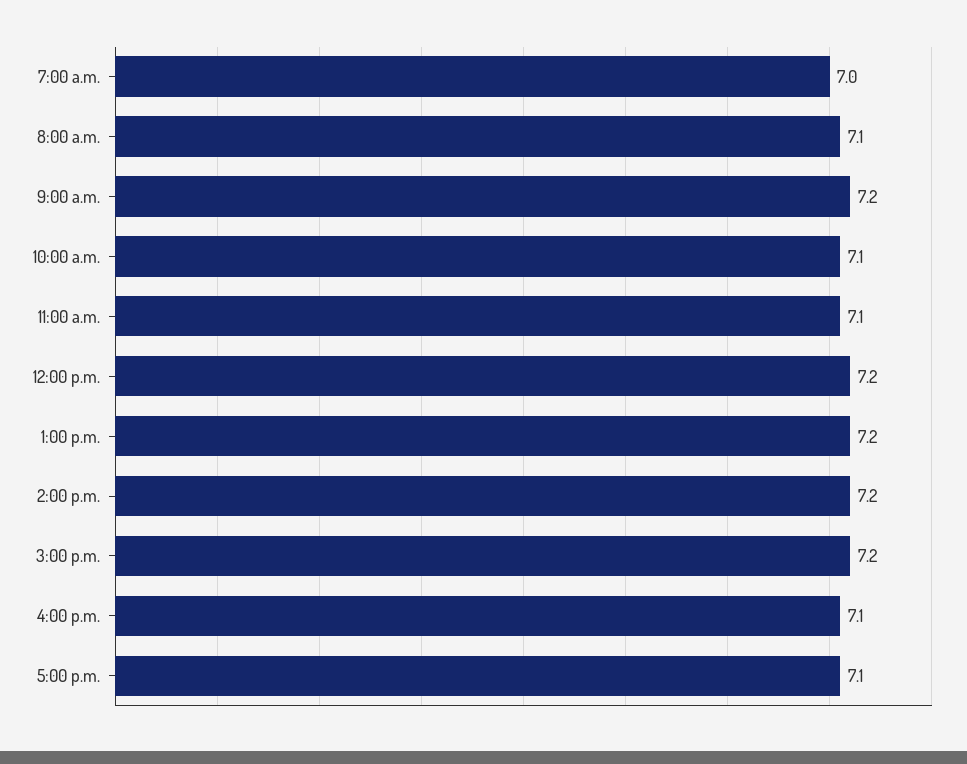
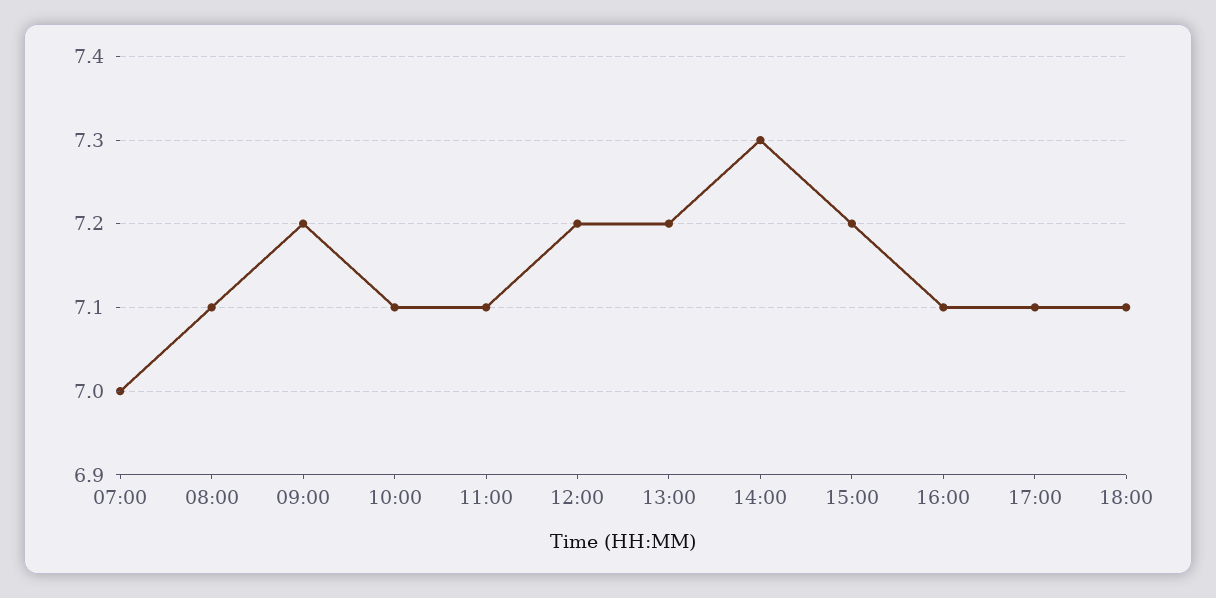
2:00 p.m.: 7.2 -> 7.3
18:00: none -> 7.1

